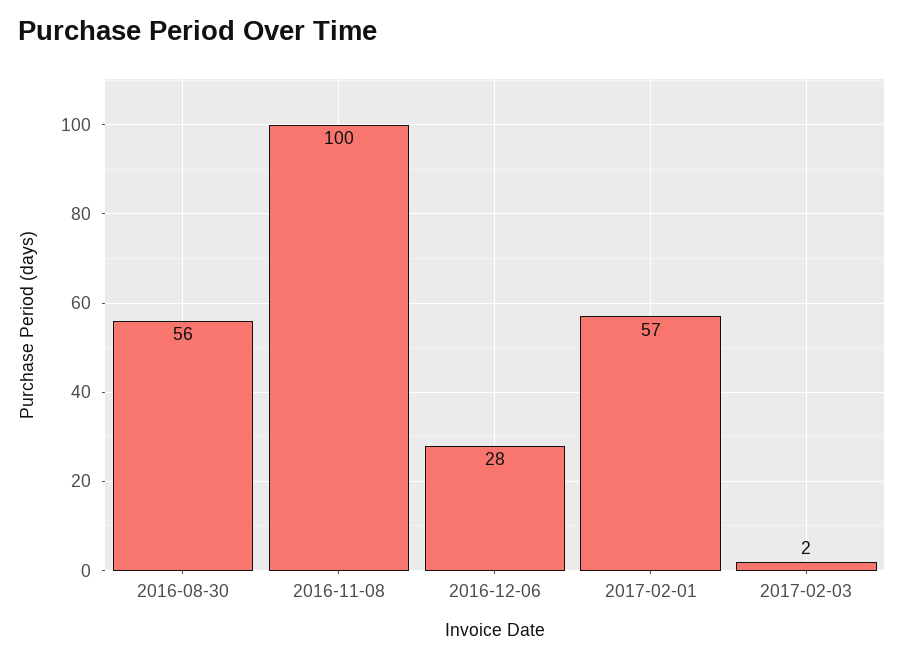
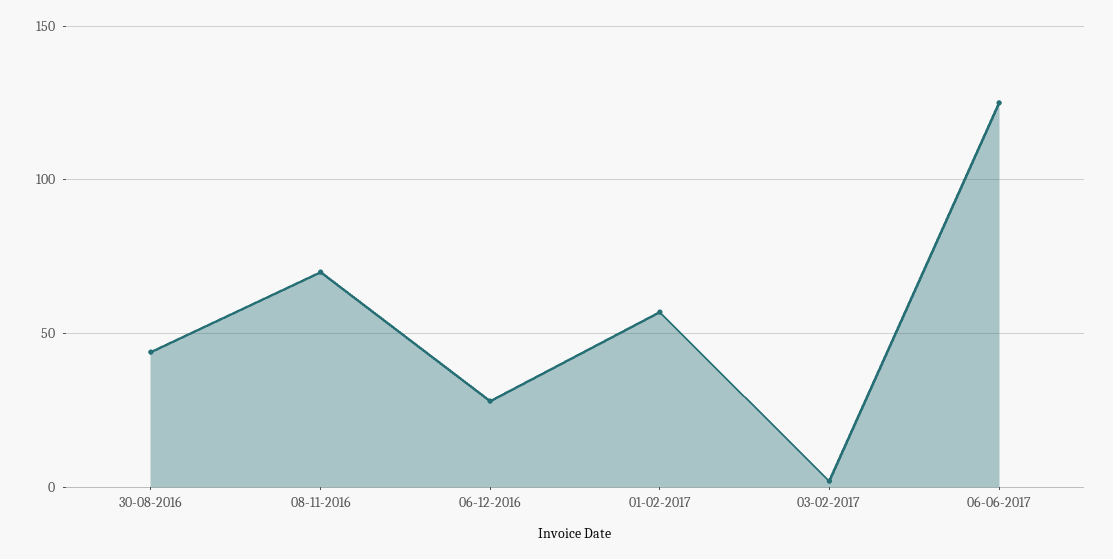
2016-08-30: 56 -> 45
2016-11-08: 100 -> 70
06-06-2017: none -> 125

